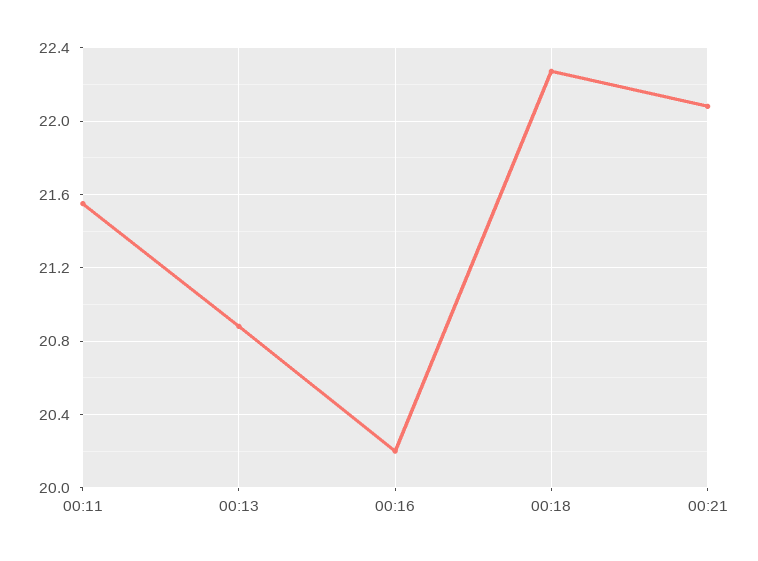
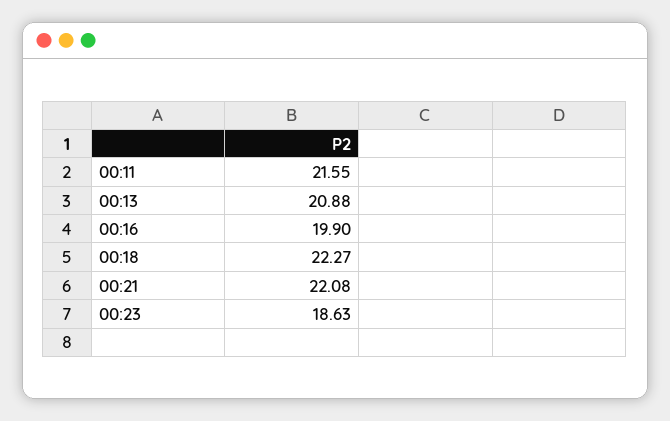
00:16: 20.2 -> 19.9
00:23: none -> 18.63

